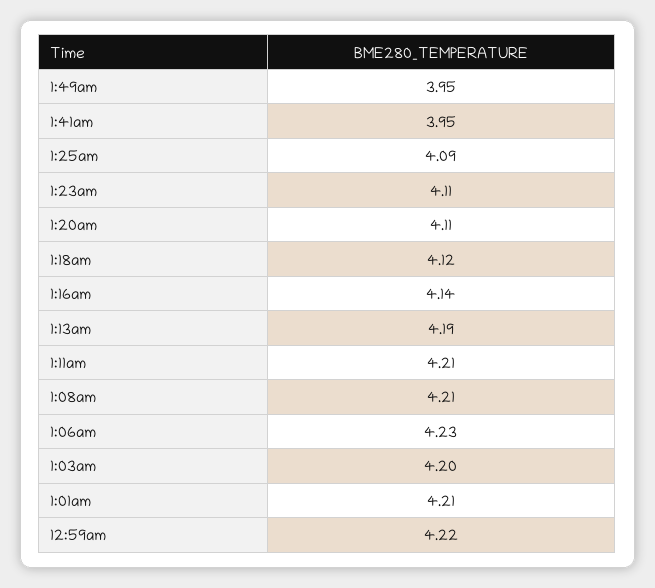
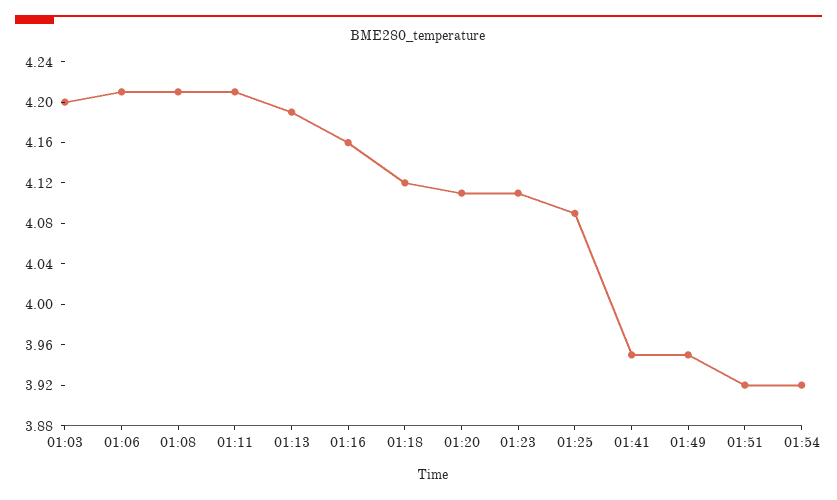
1:16am: 4.14 -> 4.16
1:06am: 4.23 -> 4.21
1:01am: 4.21 -> none
12:59am: 4.22 -> none
01:51: none -> 3.92
01:54: none -> 3.92

